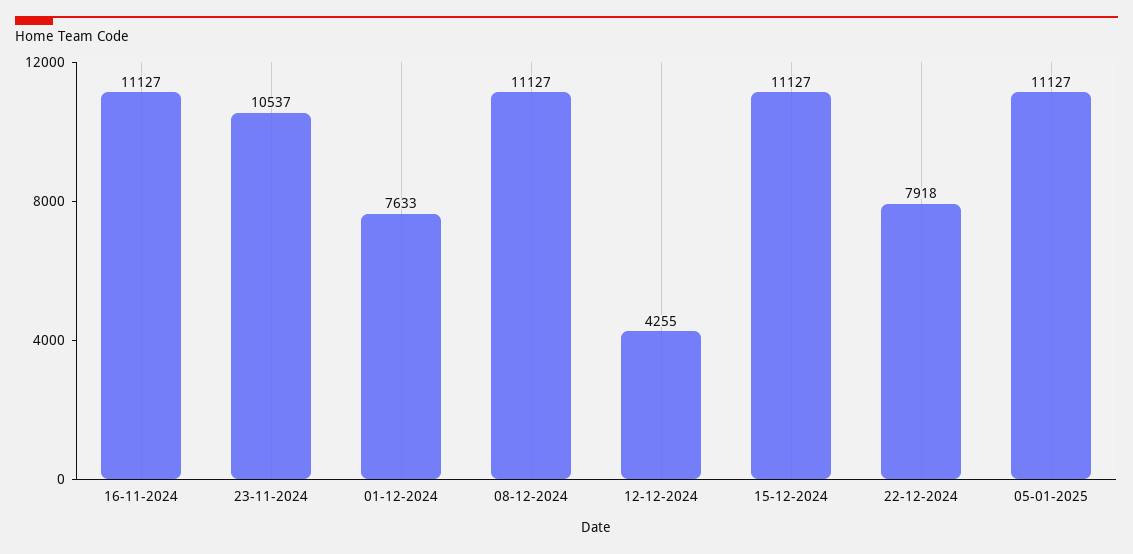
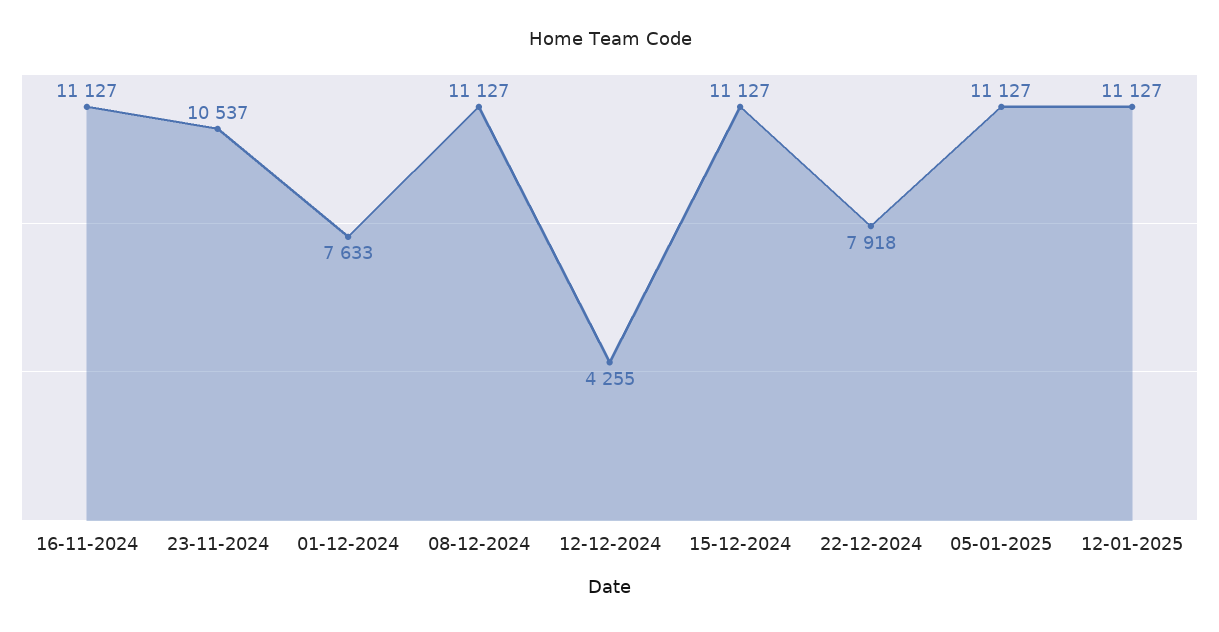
12-01-2025: none -> 11127

